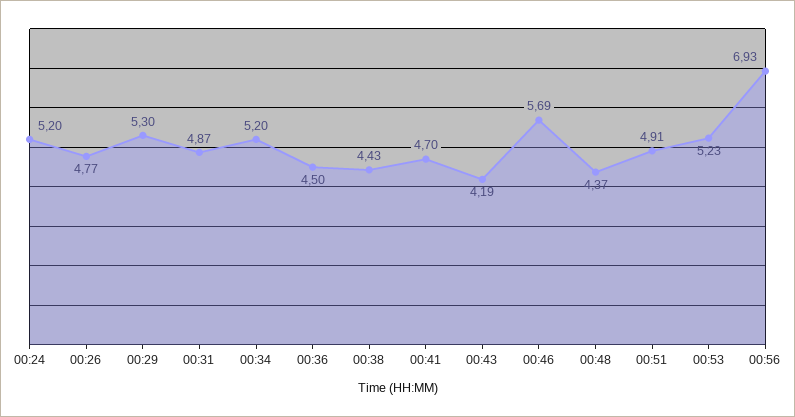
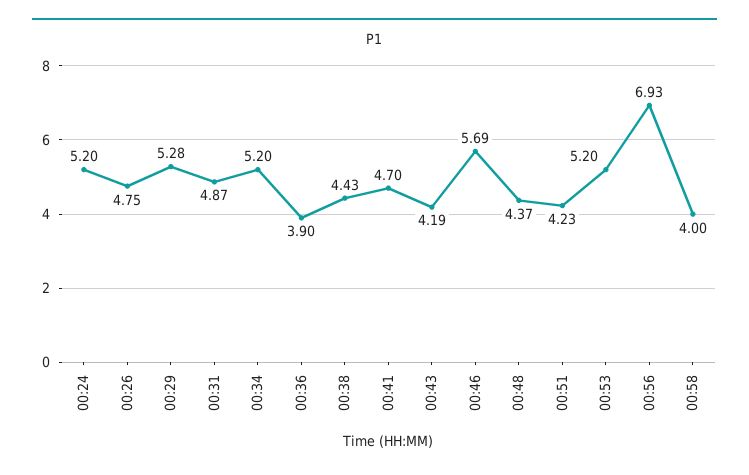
00:26: 4.77 -> 4.75
00:29: 5.3 -> 5.28
00:36: 4.5 -> 3.9
00:51: 4.91 -> 4.23
00:53: 5.23 -> 5.2
00:58: none -> 4

